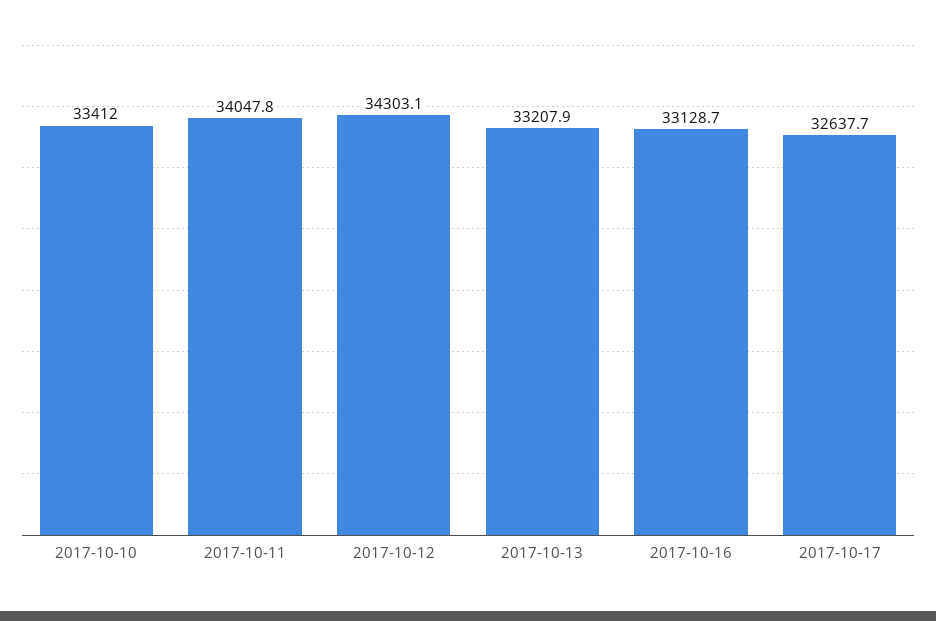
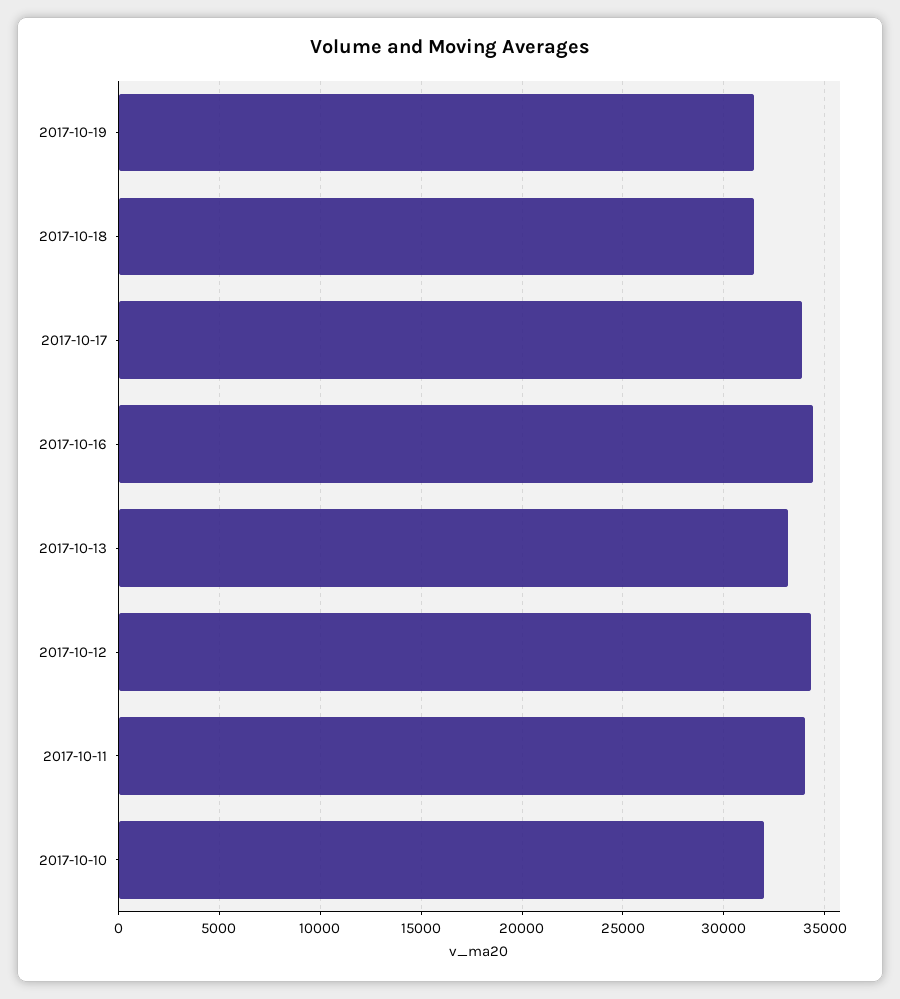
2017-10-10: 33412 -> 32000
2017-10-16: 33128.7 -> 34500
2017-10-17: 32637.7 -> 34000
2017-10-19: none -> 31500
2017-10-18: none -> 31500

